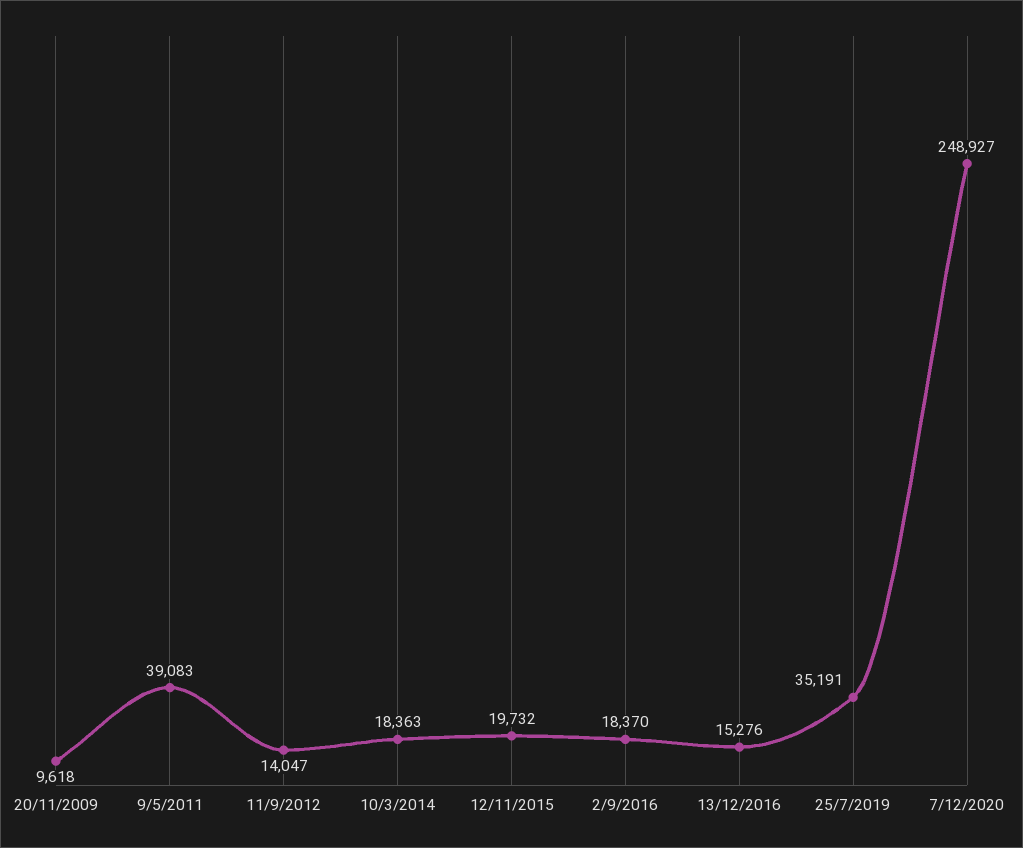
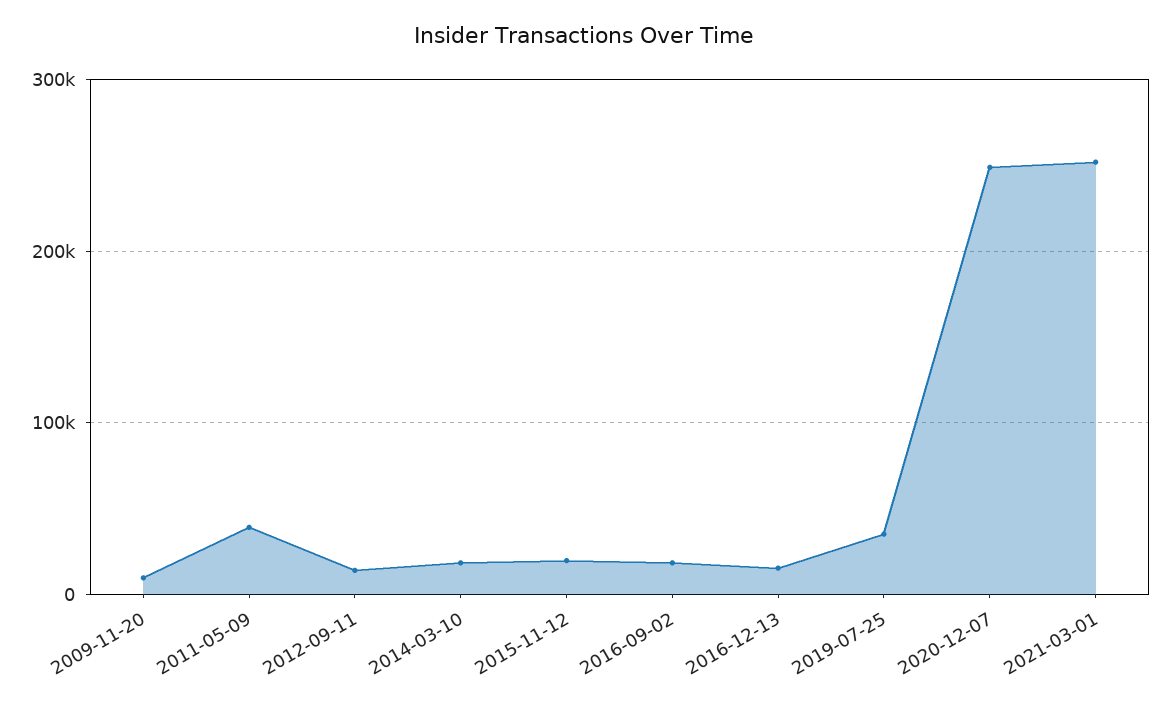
2021-03-01: none -> 250000

